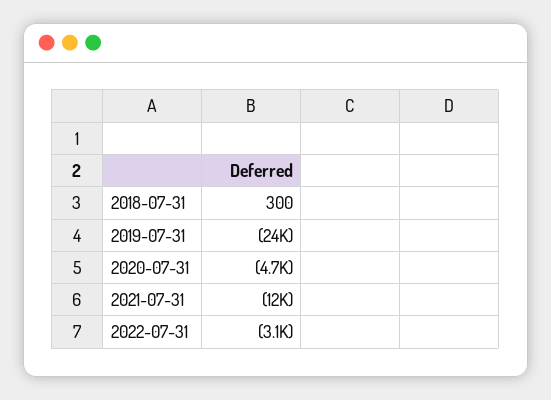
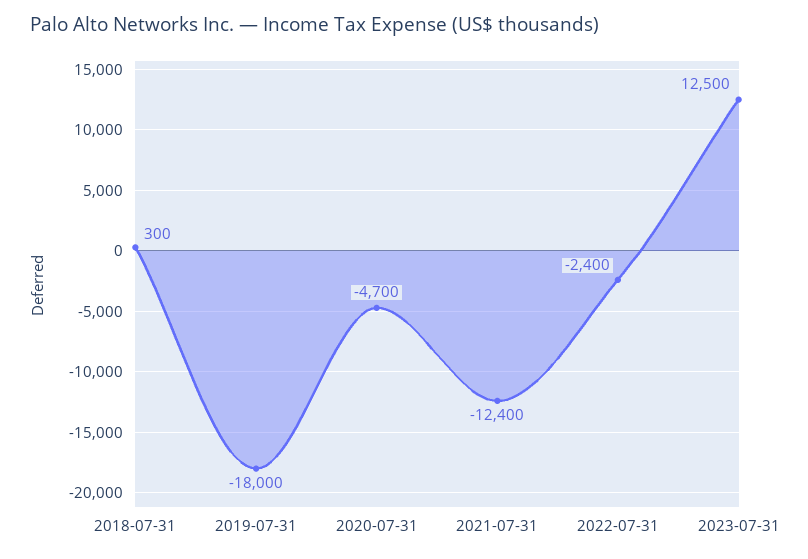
2019-07-31: -24000 -> -18000
2022-07-31: -3100 -> -2400
2023-07-31: none -> 12500

